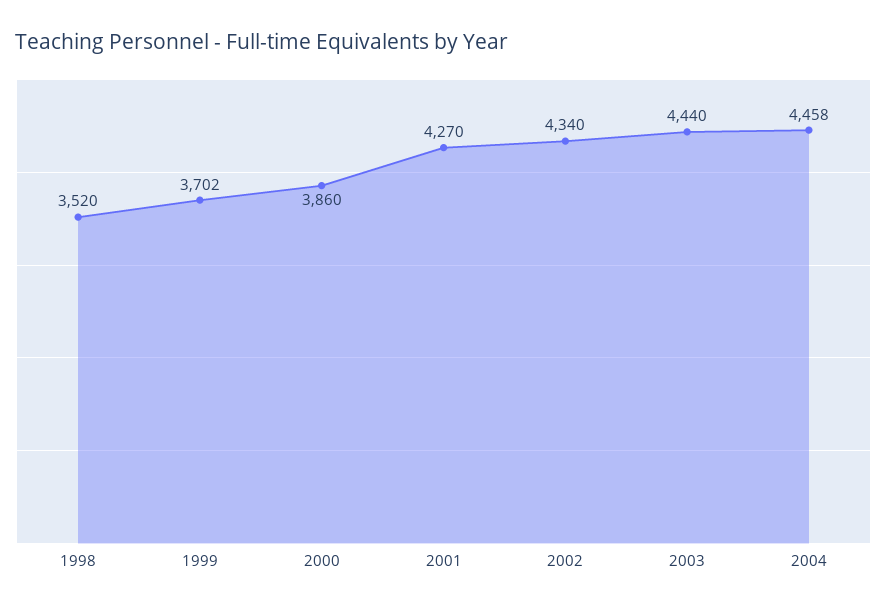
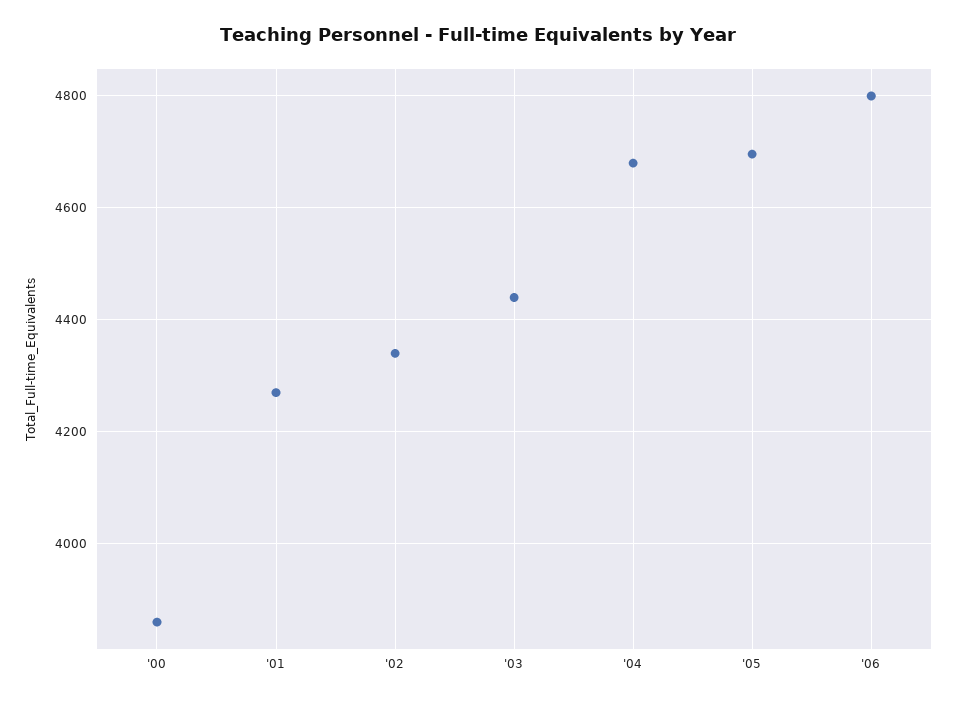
1998: 3520 -> none
1999: 3702 -> none
2004: 4458 -> 4680
'05: none -> 4700
'06: none -> 4800

